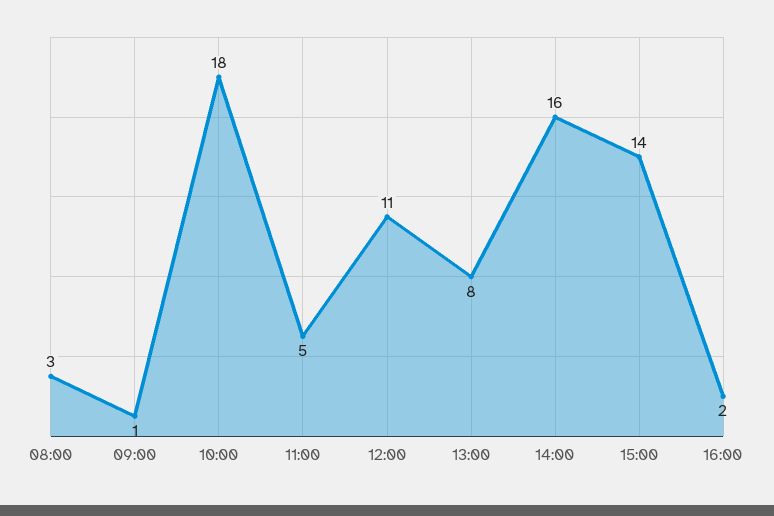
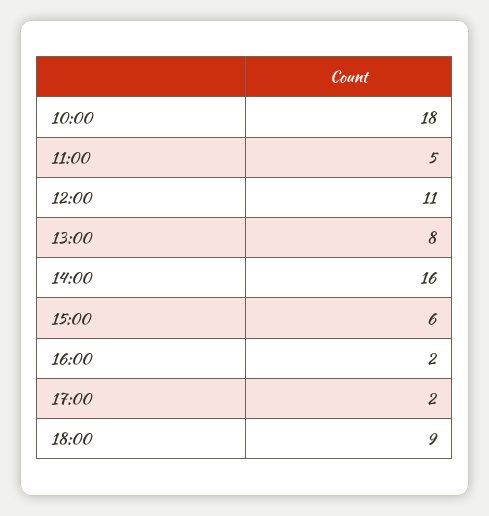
08:00: 3 -> none
09:00: 1 -> none
15:00: 14 -> 6
17:00: none -> 2
18:00: none -> 9

